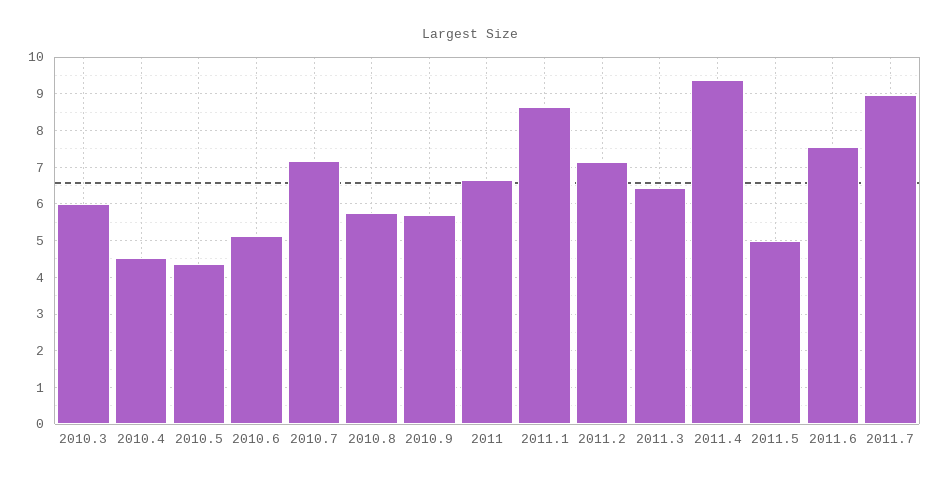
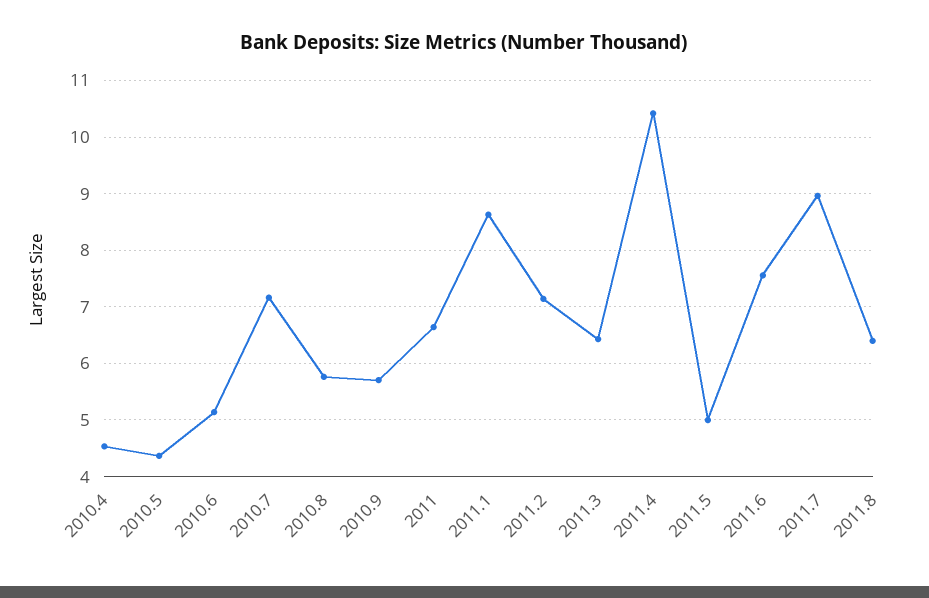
2010.3: 6 -> none
2011.4: 9.4 -> 10.4
2011.8: none -> 6.4

